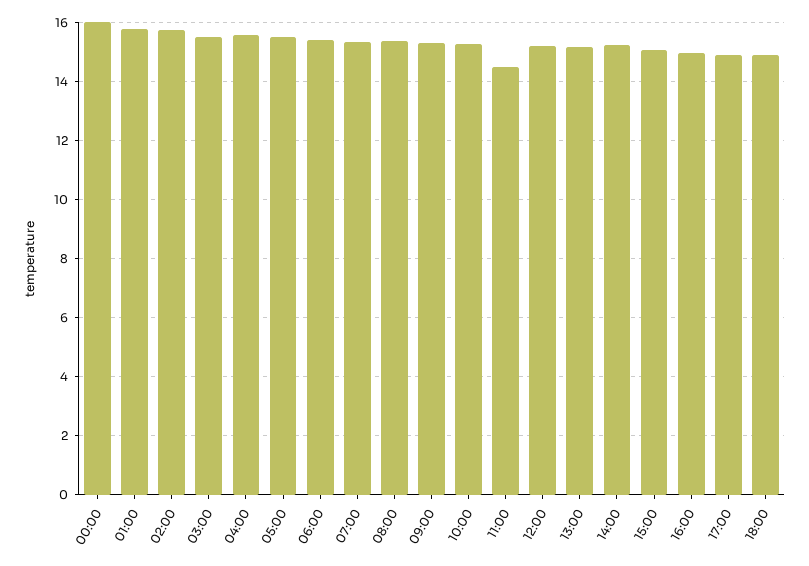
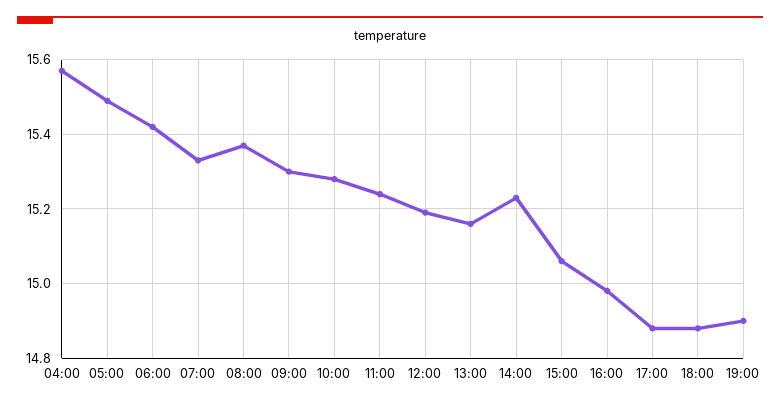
00:00: 16 -> none
01:00: 15.75 -> none
02:00: 15.75 -> none
03:00: 15.5 -> none
11:00: 14.5 -> 15.25
19:00: none -> 14.9

